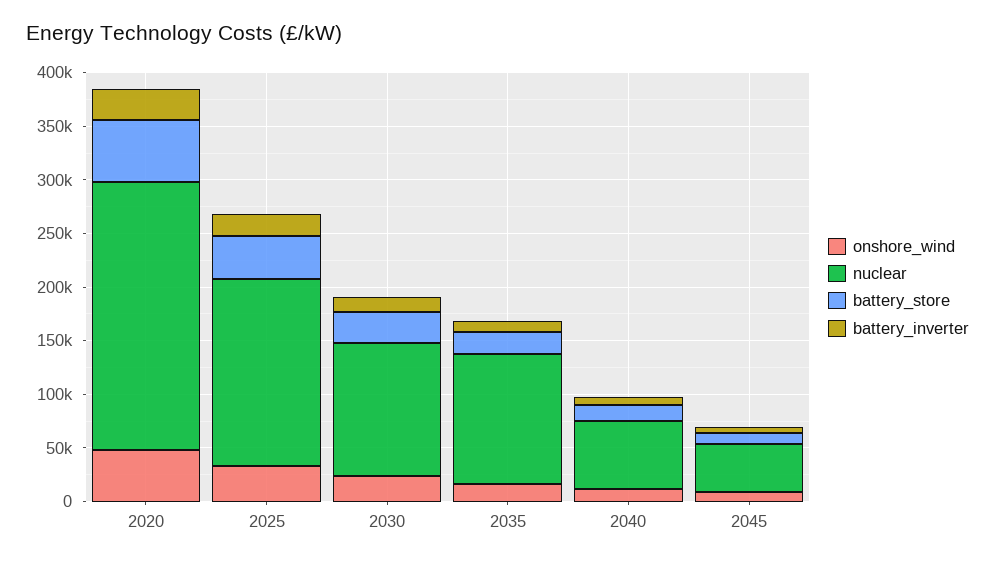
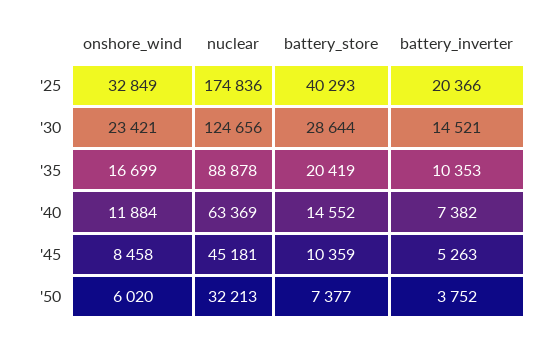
onshore_wind, 2020: 50000 -> none
nuclear, 2020: 250000 -> none
battery_store, 2020: 60000 -> none
battery_inverter, 2020: 30000 -> none
nuclear, 2035: 120000 -> 88878
onshore_wind, '50: none -> 6020
nuclear, '50: none -> 32213
battery_store, '50: none -> 7377
battery_inverter, '50: none -> 3752

